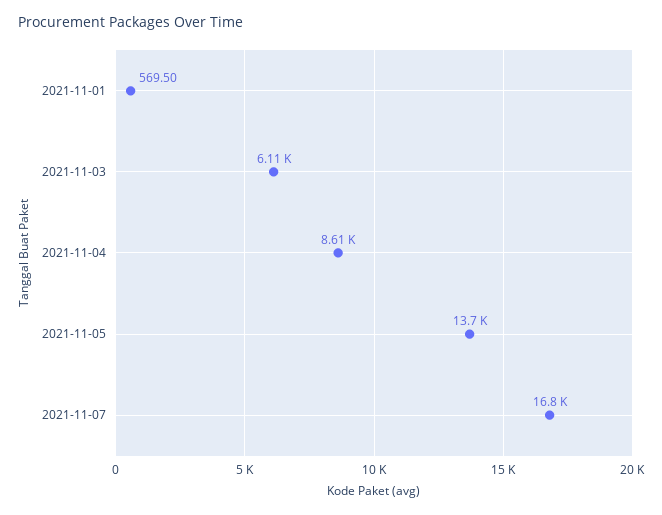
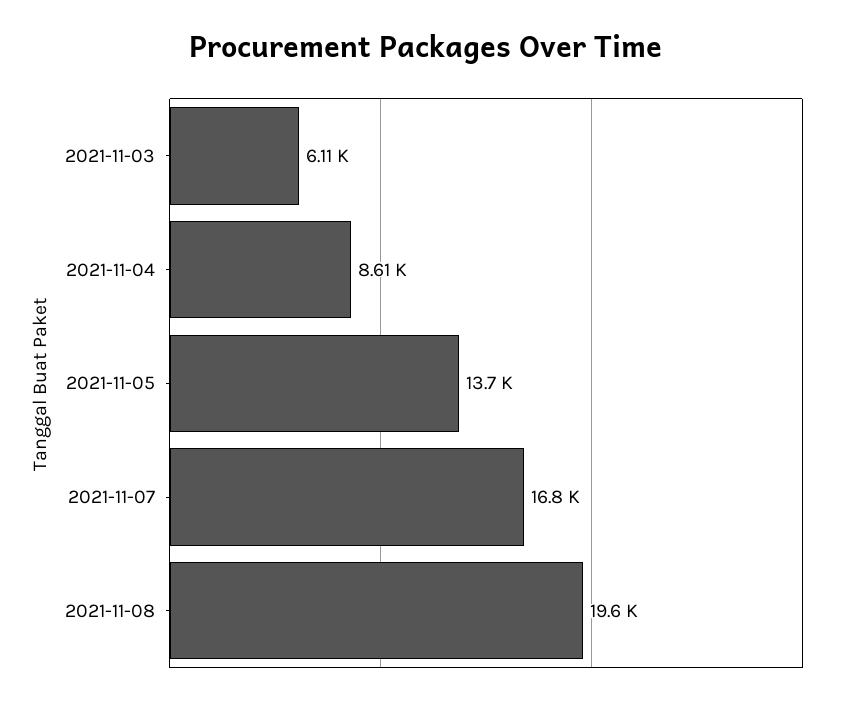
2021-11-01: 569.5 -> none
2021-11-08: none -> 19600

